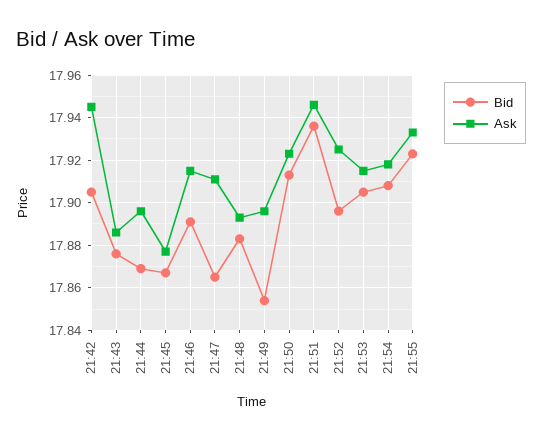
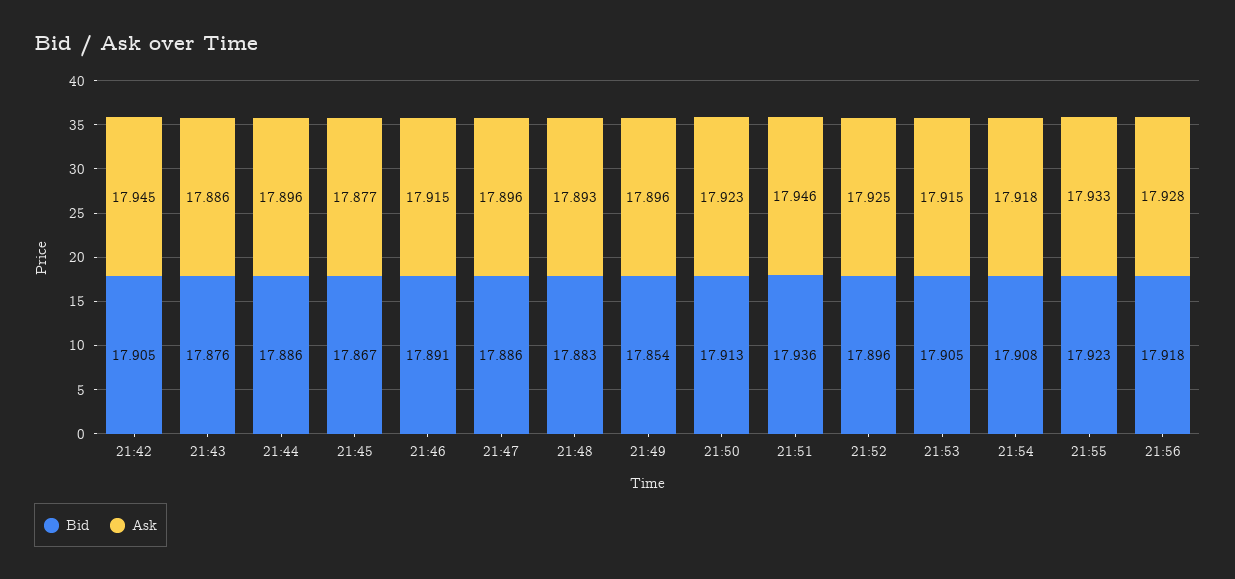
Bid, 21:44: 17.87 -> 17.886
Bid, 21:47: 17.865 -> 17.886
Ask, 21:47: 17.91 -> 17.896
Bid, 21:56: none -> 17.918
Ask, 21:56: none -> 17.928

